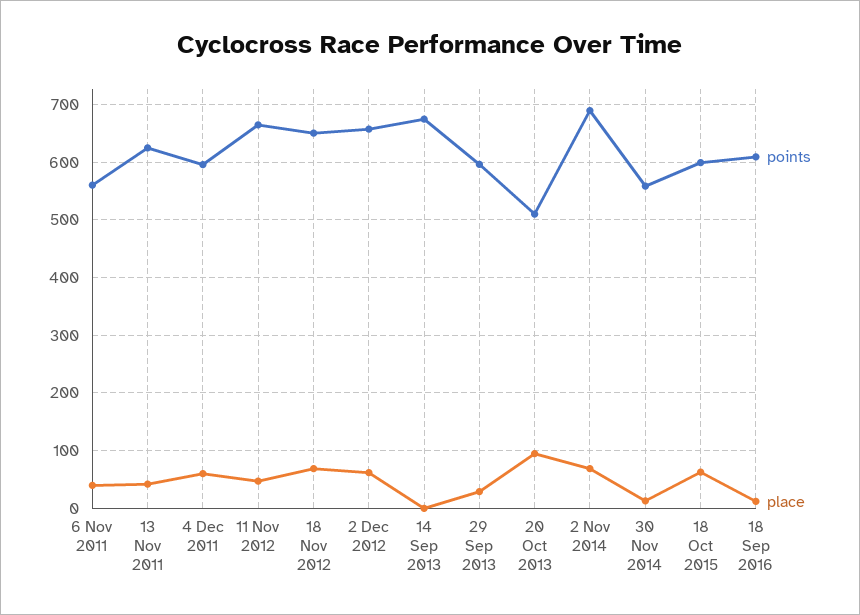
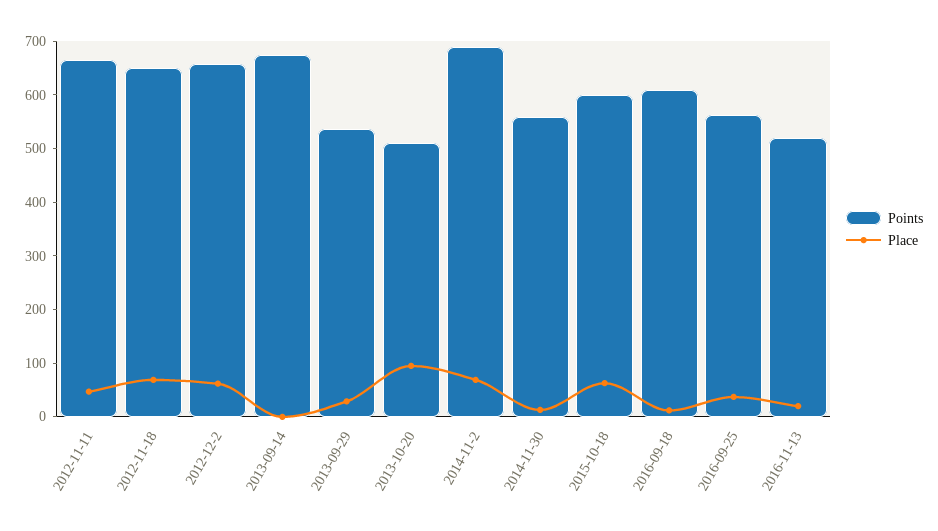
points, 6 Nov 2011: 560 -> none
place, 6 Nov 2011: 40 -> none
points, 13 Nov 2011: 620 -> none
place, 13 Nov 2011: 40 -> none
points, 4 Dec 2011: 600 -> none
place, 4 Dec 2011: 60 -> none
points, 29 Sep 2013: 600 -> 540
points, 2016-09-25: none -> 560
place, 2016-09-25: none -> 40
points, 2016-11-13: none -> 520
place, 2016-11-13: none -> 20

